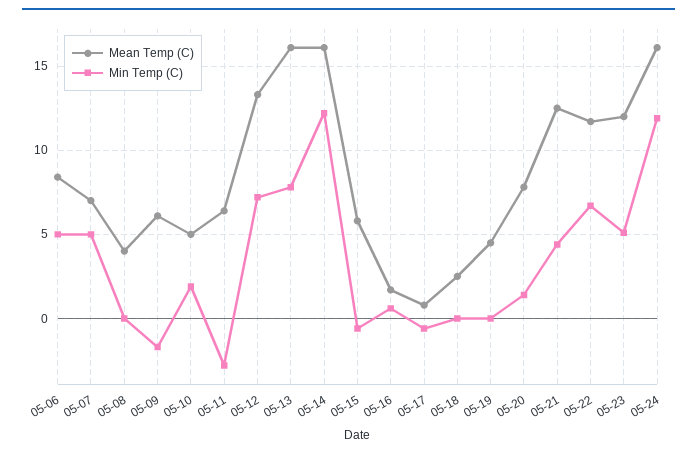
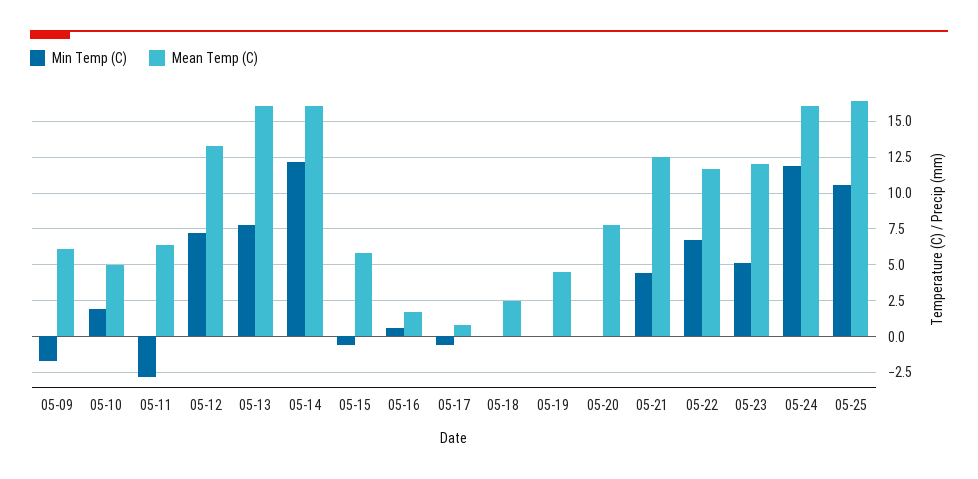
Mean Temp (C), 05-06: 8.5 -> none
Min Temp (C), 05-06: 5 -> none
Mean Temp (C), 05-07: 7 -> none
Min Temp (C), 05-07: 5 -> none
Mean Temp (C), 05-08: 4 -> none
Min Temp (C), 05-08: 0 -> none
Min Temp (C), 05-20: 1.5 -> 0
Min Temp (C), 05-25: none -> 10.5
Mean Temp (C), 05-25: none -> 16.5

